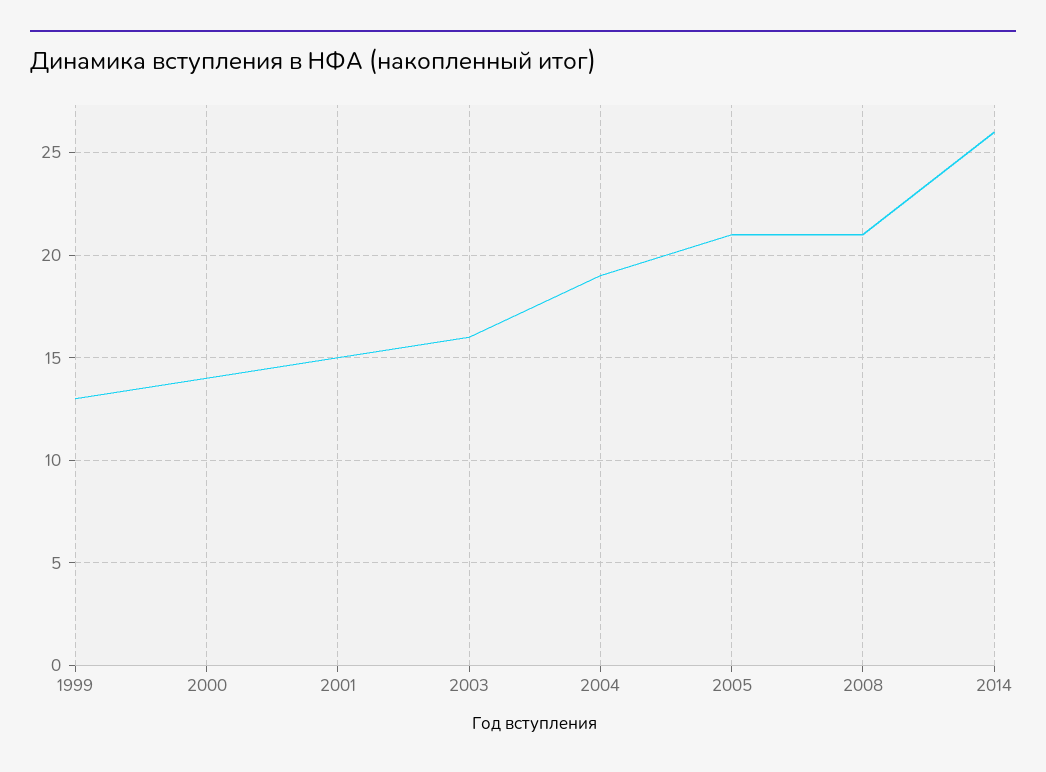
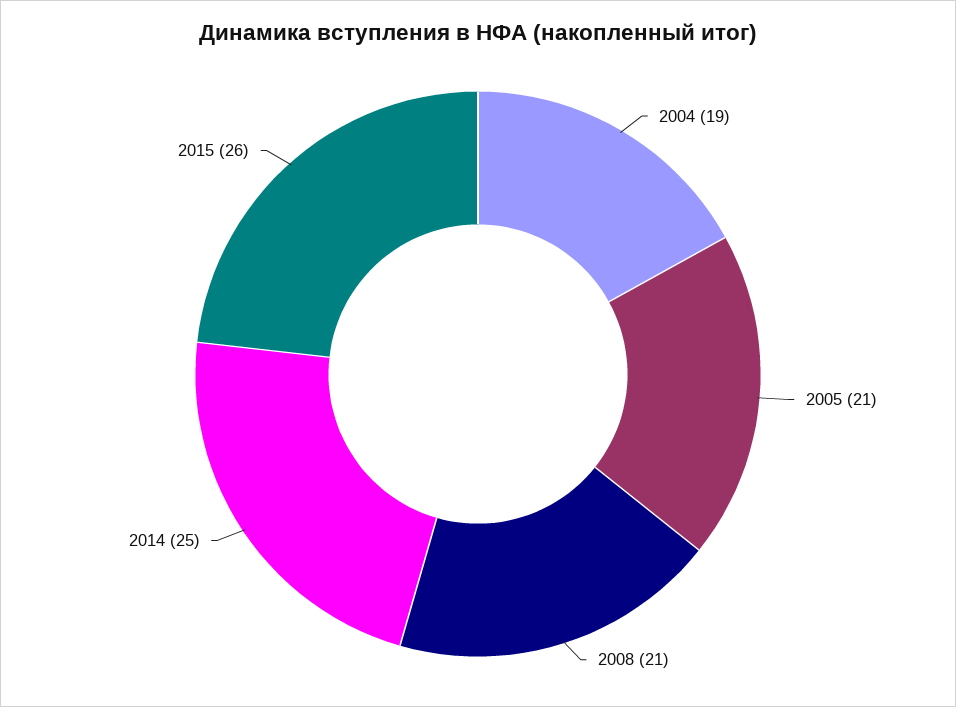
1999: 13 -> none
2000: 14 -> none
2001: 15 -> none
2003: 16 -> none
2014: 26 -> 25
2015: none -> 26

